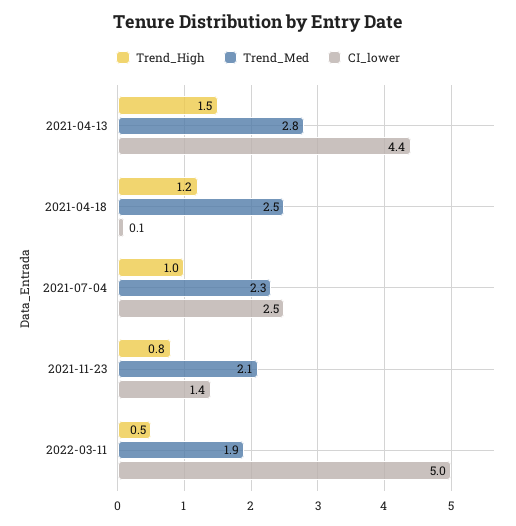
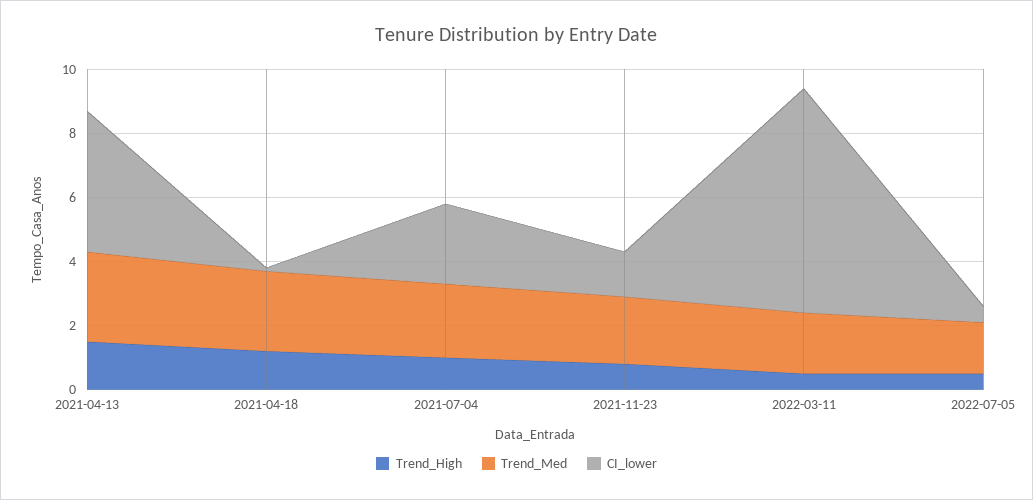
CI_lower, 2022-03-11: 5 -> 7
Trend_High, 2022-07-05: none -> 0.5
Trend_Med, 2022-07-05: none -> 1.5
CI_lower, 2022-07-05: none -> 0.5

